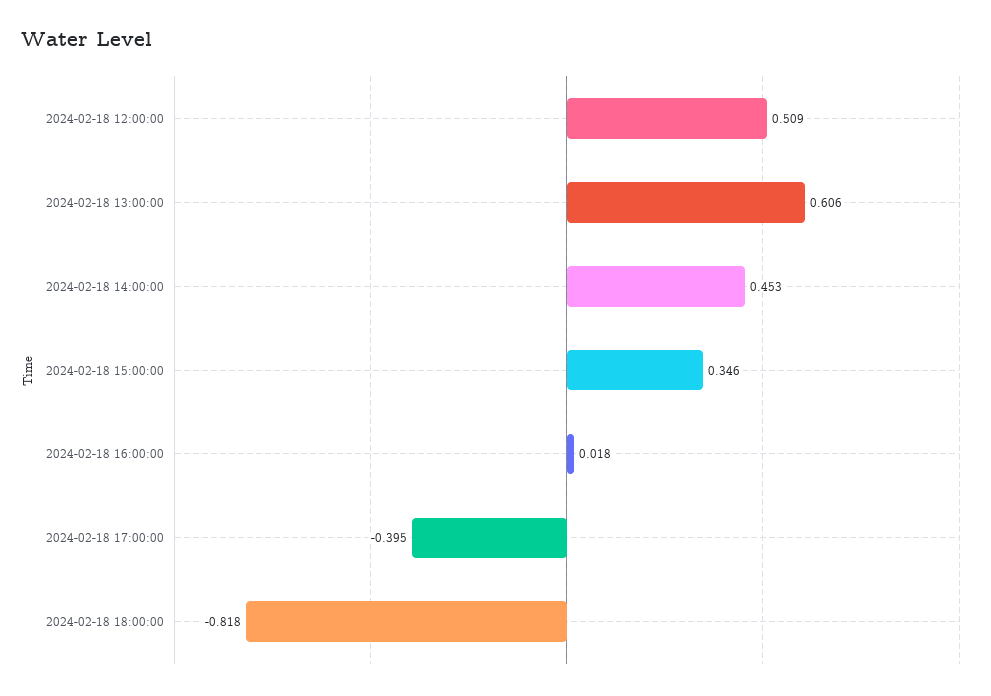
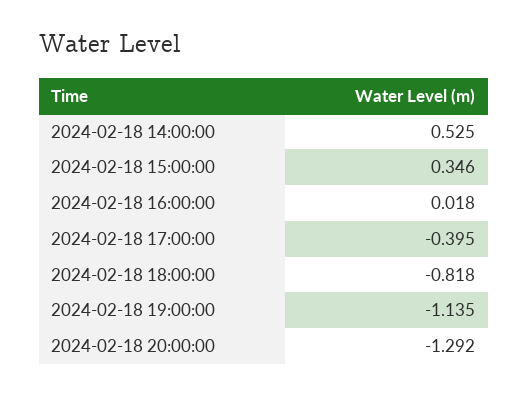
2024-02-18 12:00:00: 0.509 -> none
2024-02-18 13:00:00: 0.606 -> none
2024-02-18 14:00:00: 0.453 -> 0.525
2024-02-18 19:00:00: none -> -1.135
2024-02-18 20:00:00: none -> -1.292

